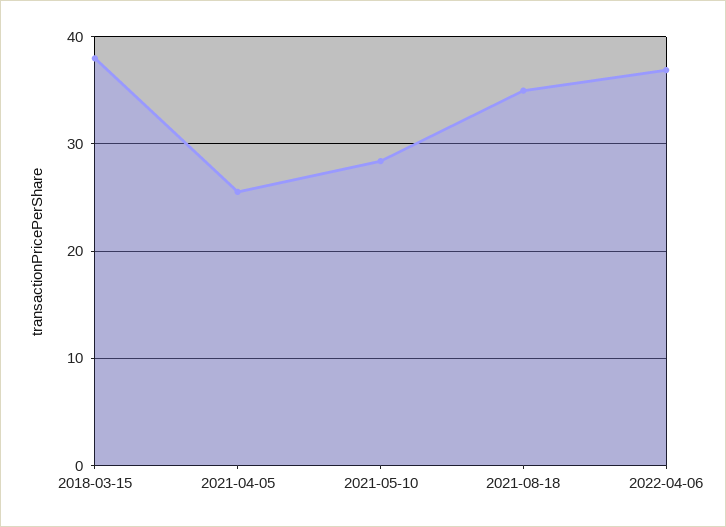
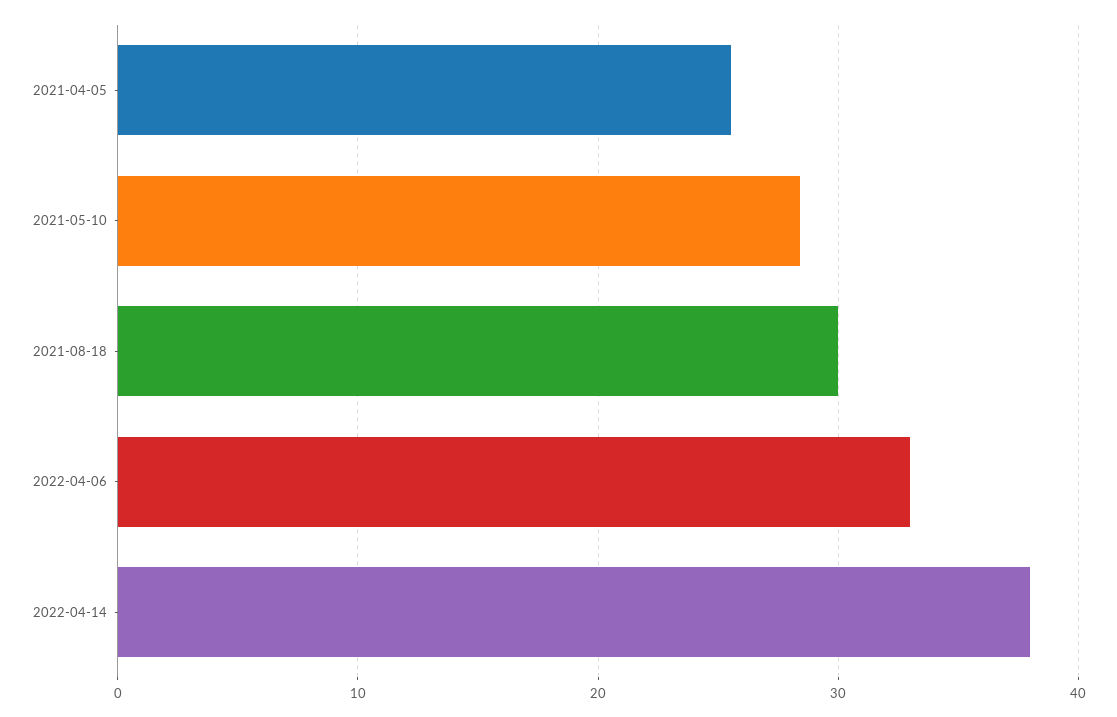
2018-03-15: 38 -> none
2021-08-18: 35 -> 30
2022-04-06: 37 -> 33
2022-04-14: none -> 38

